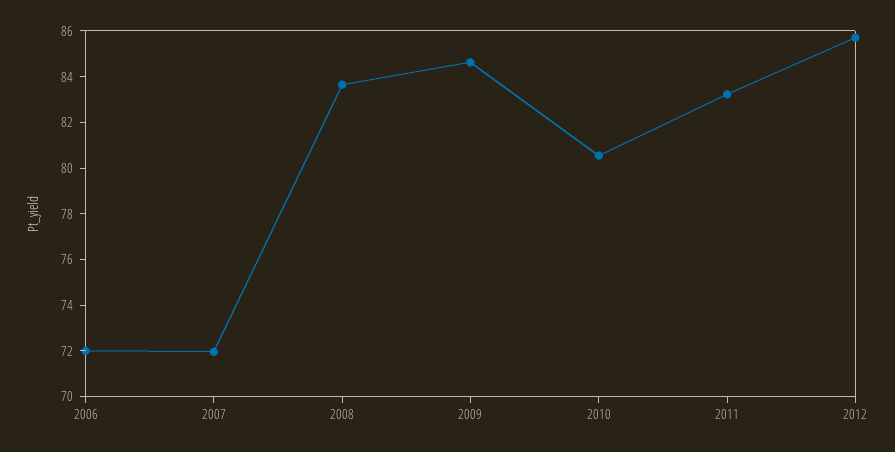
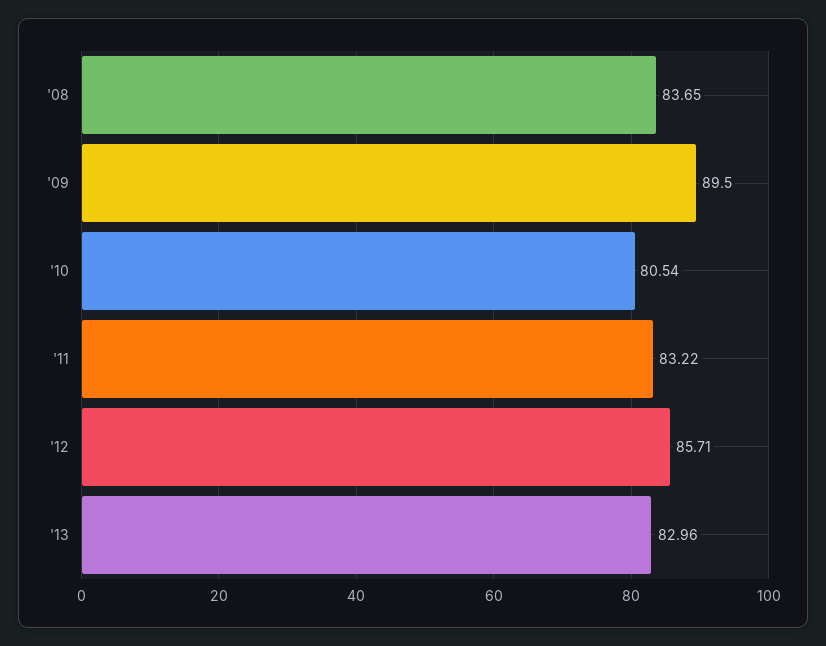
2006: 72 -> none
2007: 72 -> none
2009: 84.5 -> 89.5
'13: none -> 82.96

